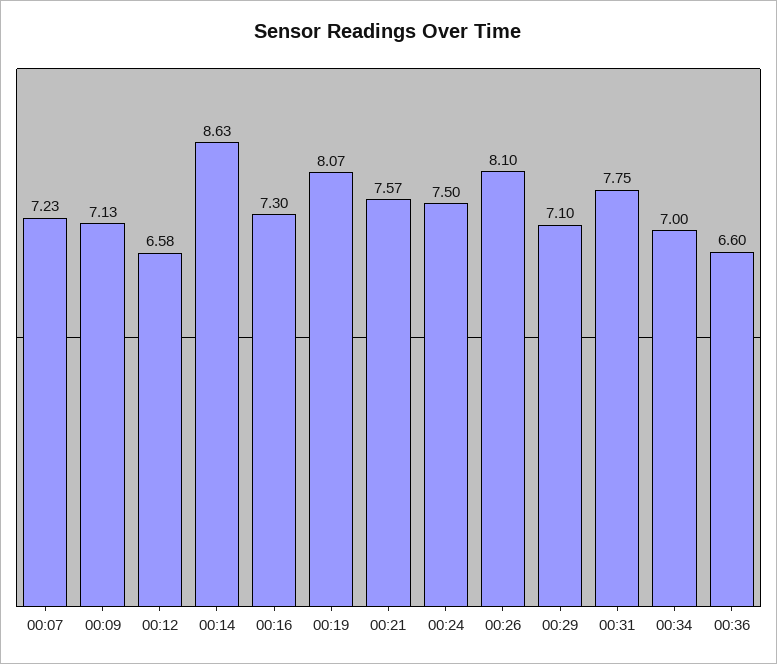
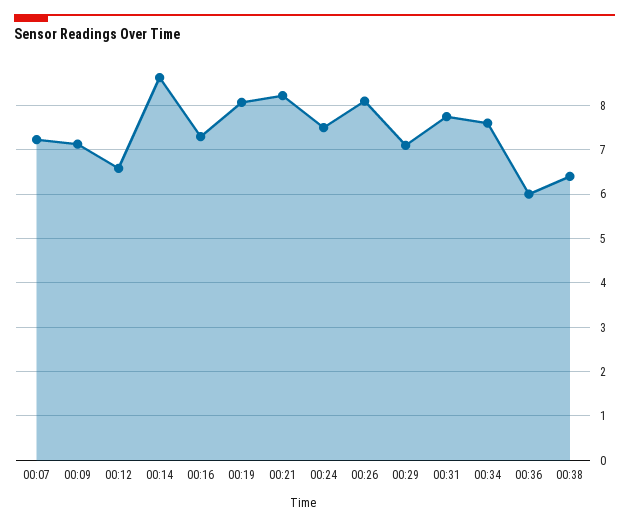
00:21: 7.57 -> 8.2
00:34: 7 -> 7.6
00:36: 6.6 -> 6
00:38: none -> 6.4

